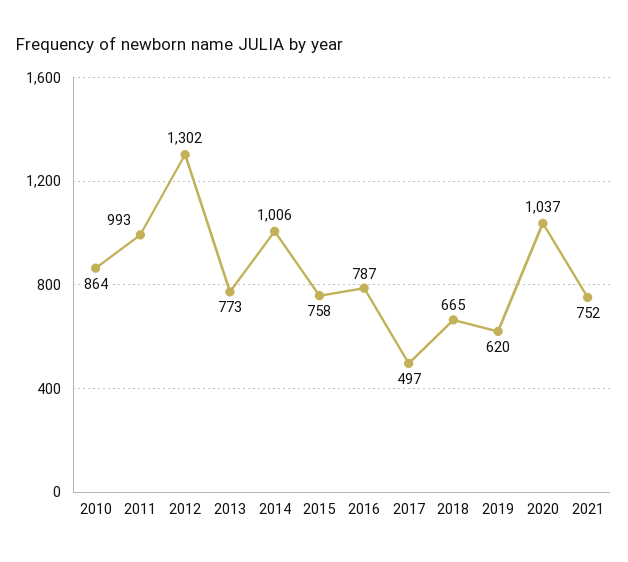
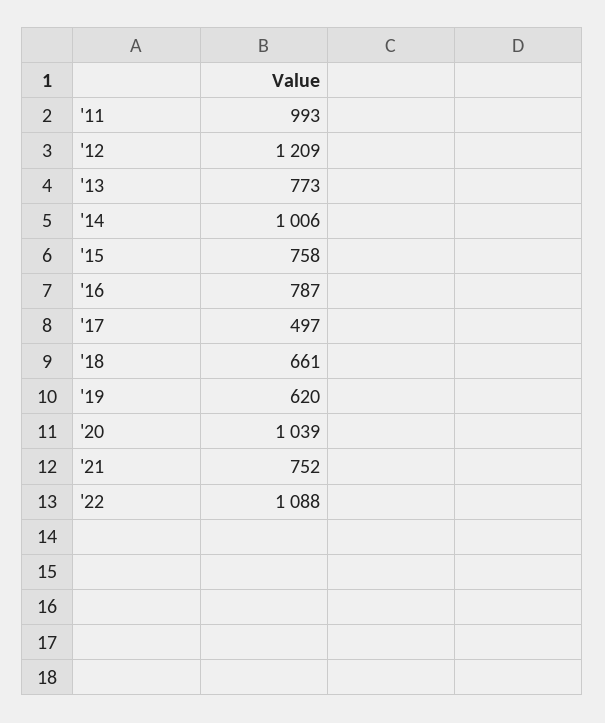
2010: 864 -> none
2012: 1302 -> 1209
2018: 665 -> 661
2020: 1037 -> 1039
'22: none -> 1088

